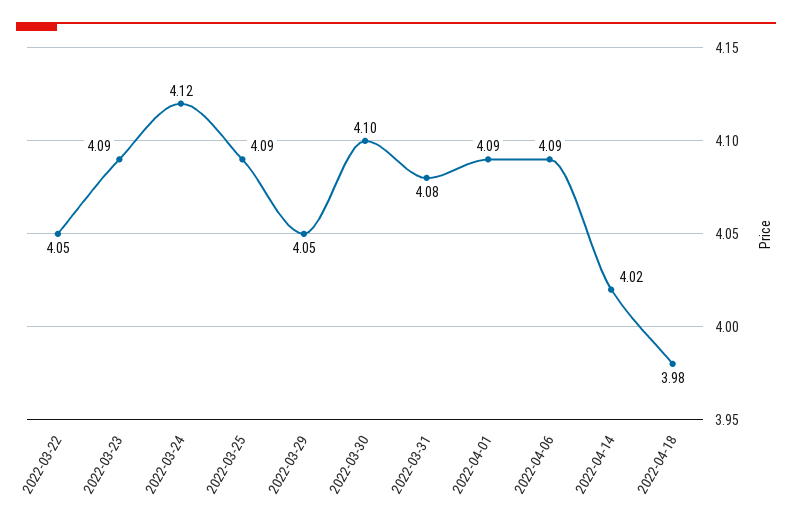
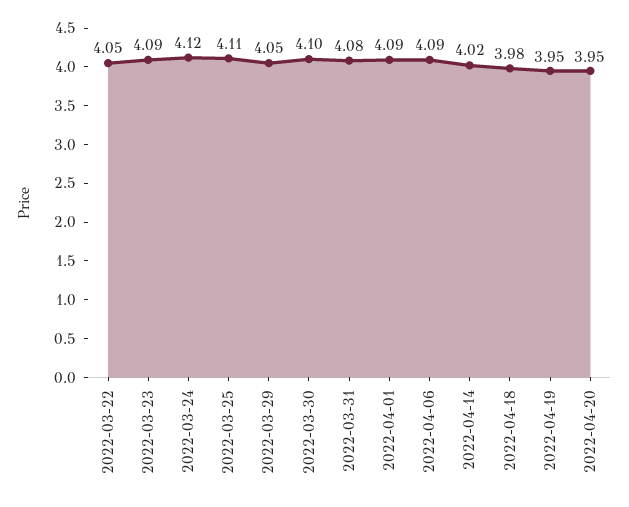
2022-03-25: 4.09 -> 4.11
2022-04-19: none -> 3.95
2022-04-20: none -> 3.95

